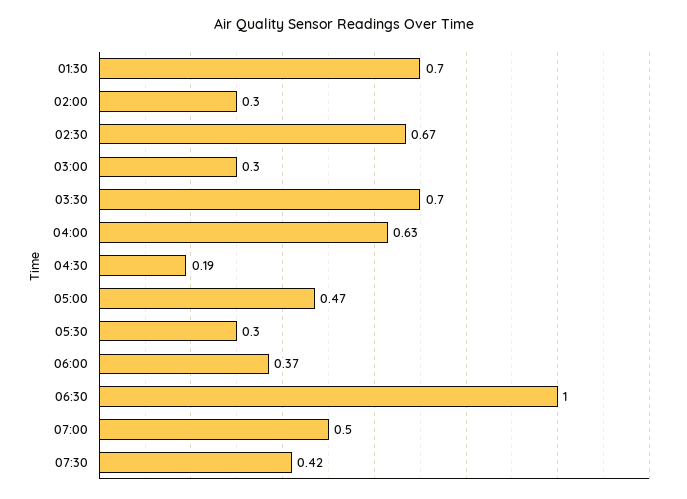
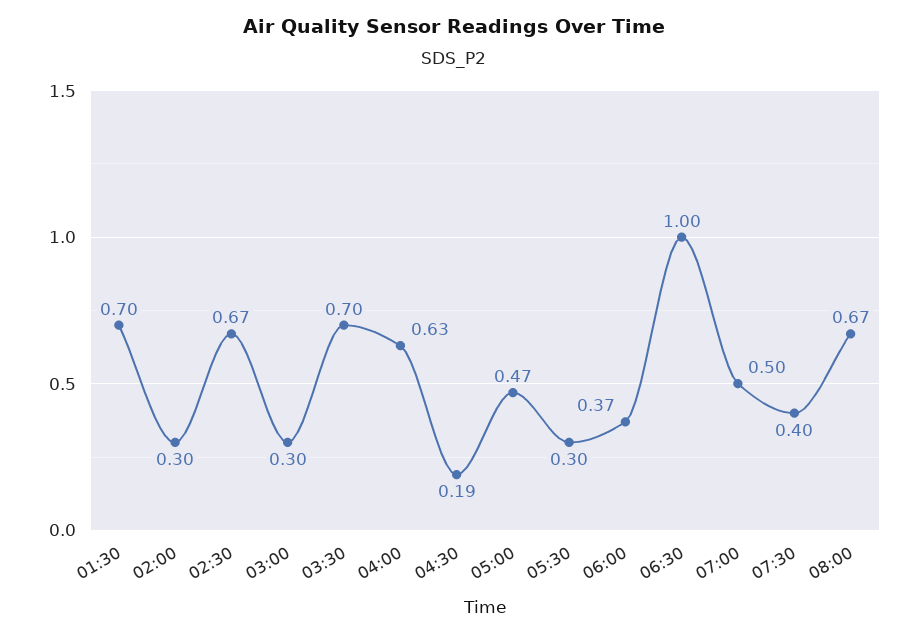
07:30: 0.42 -> 0.4
08:00: none -> 0.67

